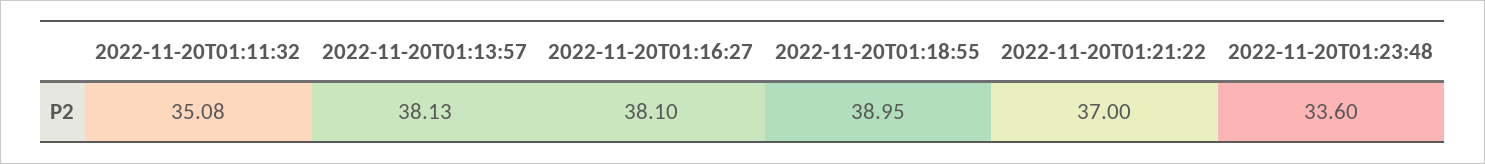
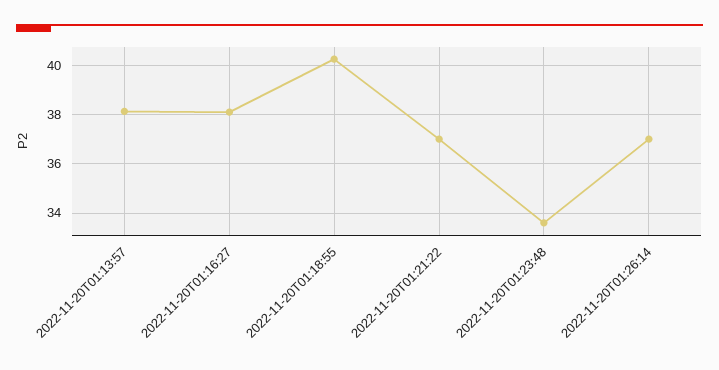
2022-11-20T01:11:32: 35.08 -> none
2022-11-20T01:18:55: 38.95 -> 40.25
2022-11-20T01:26:14: none -> 37

